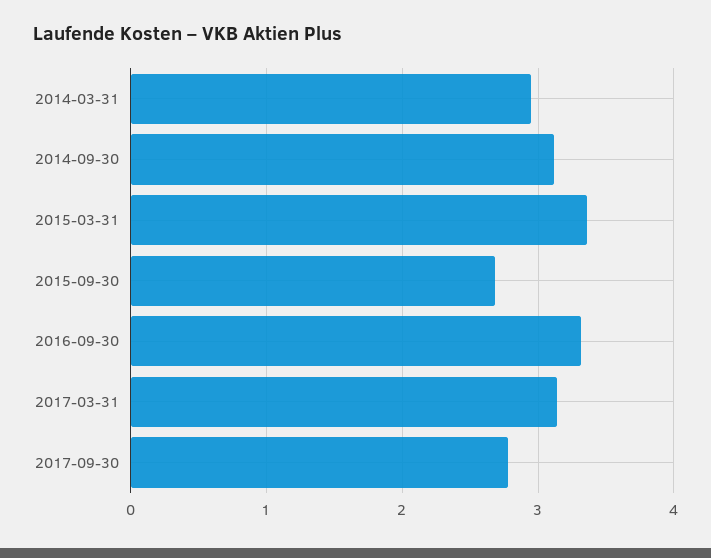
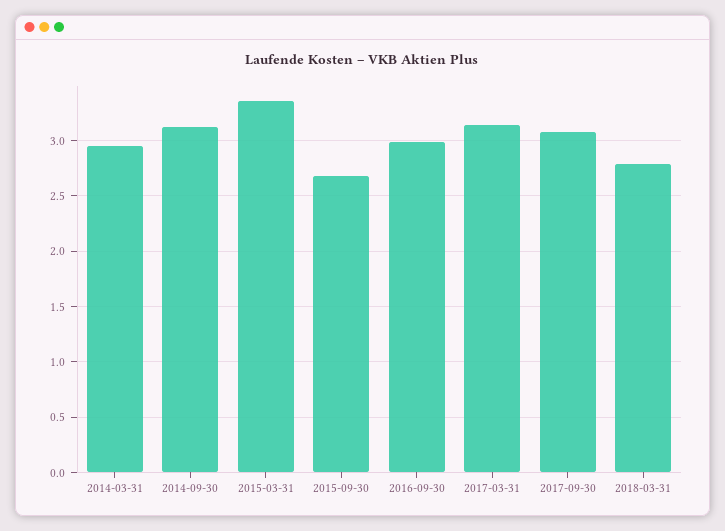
2016-09-30: 3.3 -> 3
2017-09-30: 2.8 -> 3.1
2018-03-31: none -> 2.8

